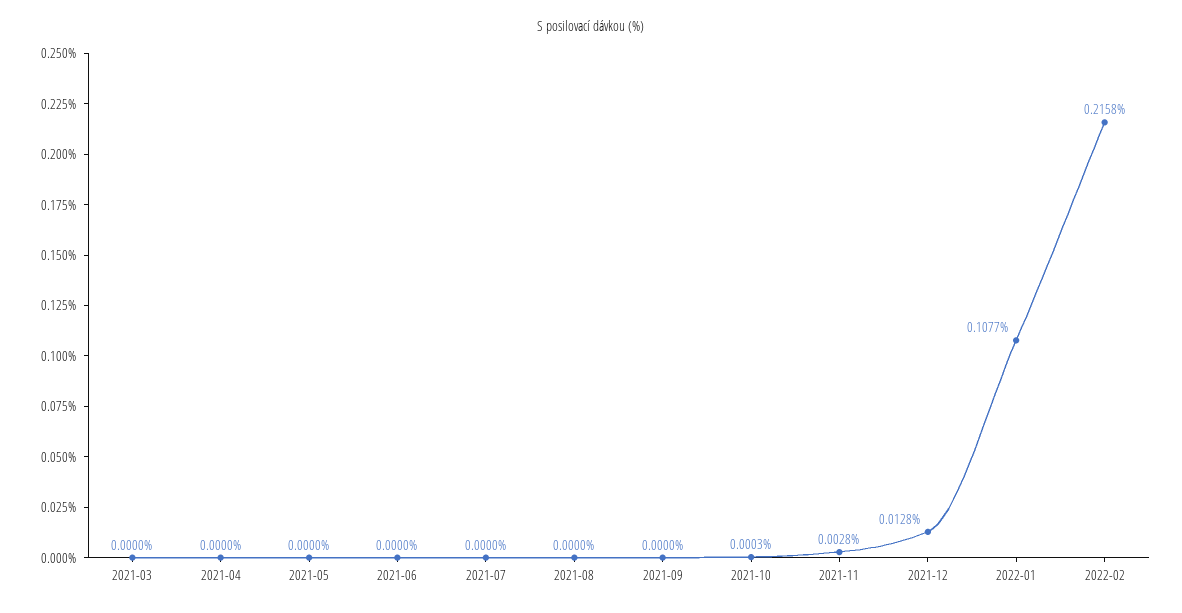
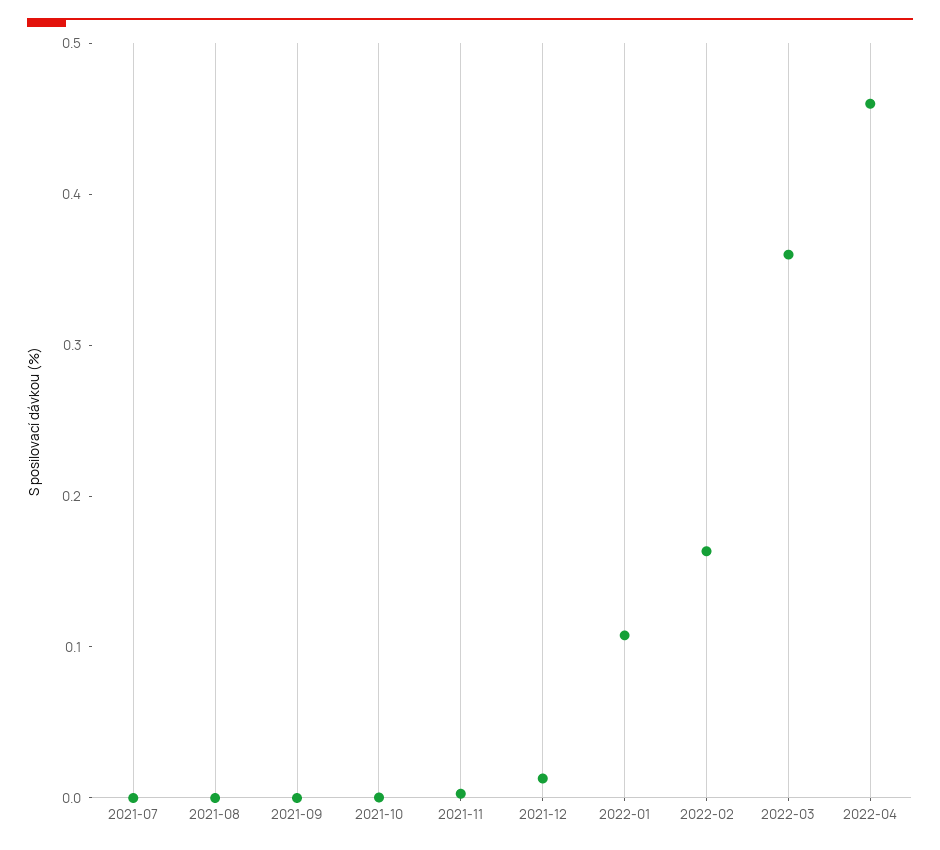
2021-03: 0 -> none
2021-04: 0 -> none
2021-05: 0 -> none
2021-06: 0 -> none
2022-02: 0.2158 -> 0.16
2022-03: none -> 0.36
2022-04: none -> 0.46

